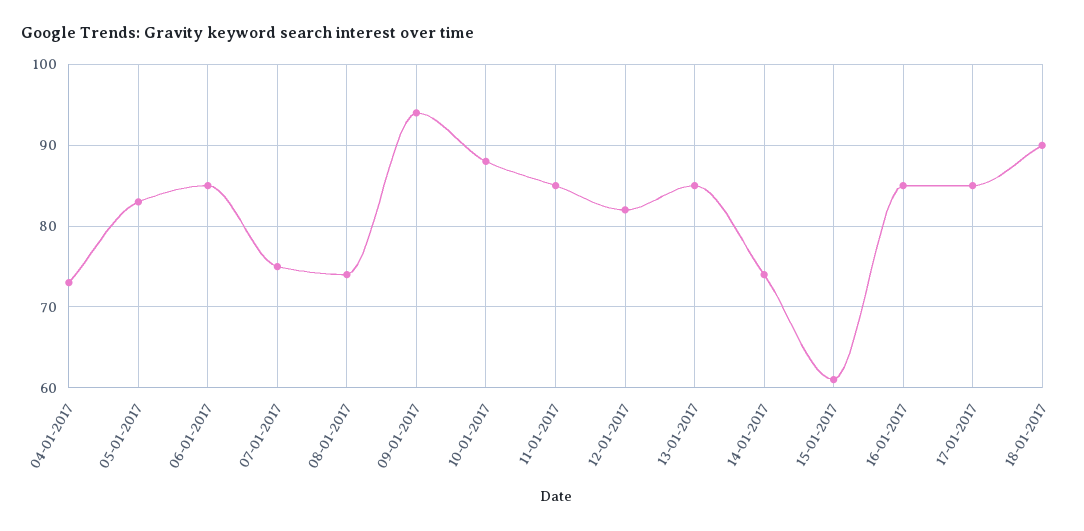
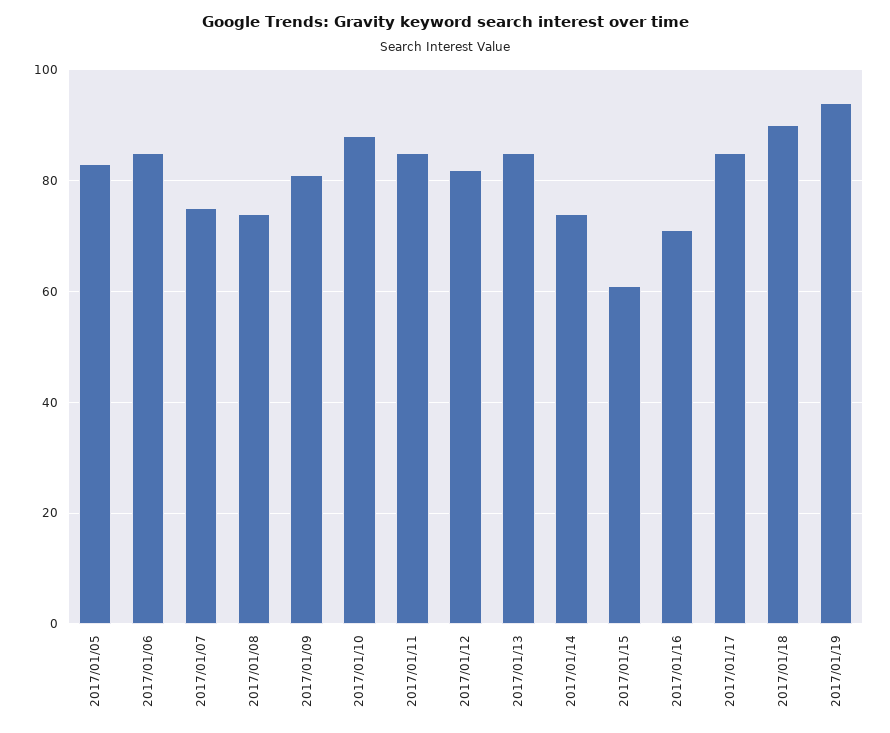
04-01-2017: 73 -> none
09-01-2017: 94 -> 80
16-01-2017: 85 -> 70
2017/01/19: none -> 95

